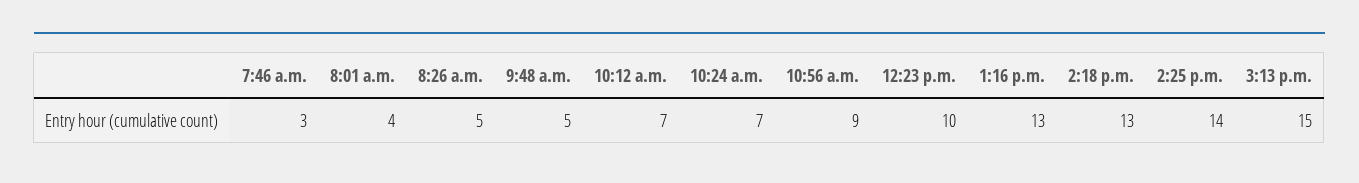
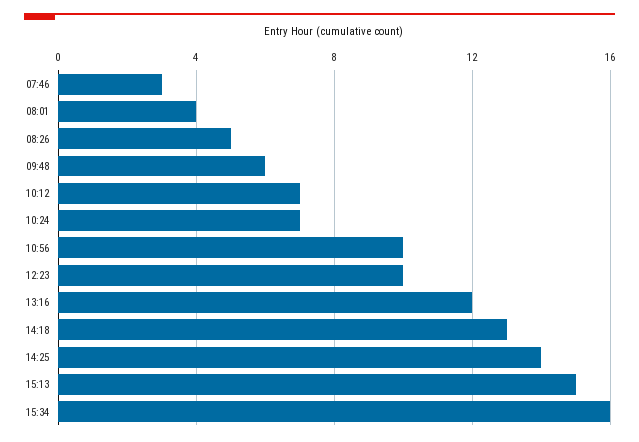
9:48 a.m.: 5 -> 6
10:56 a.m.: 9 -> 10
1:16 p.m.: 13 -> 12
15:34: none -> 16

